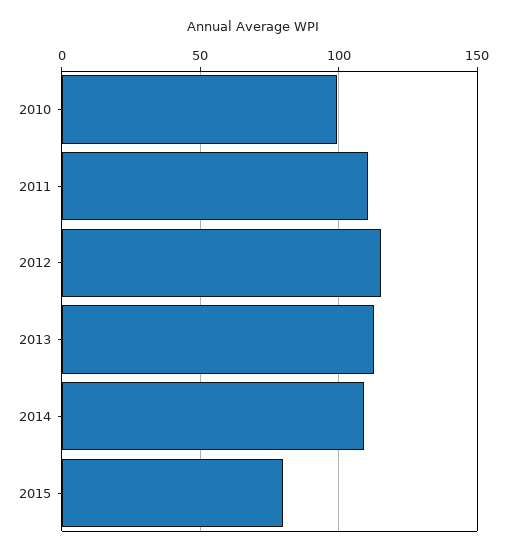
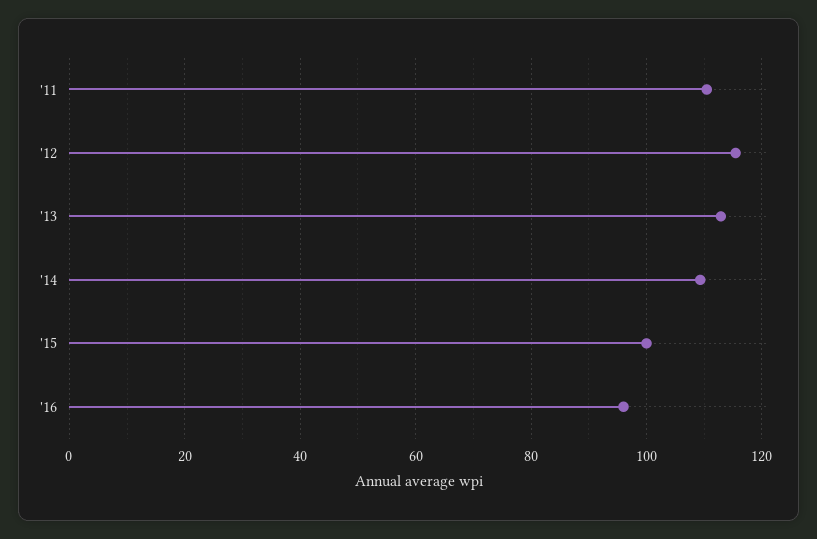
2010: 100 -> none
2015: 80 -> 100
'16: none -> 96

